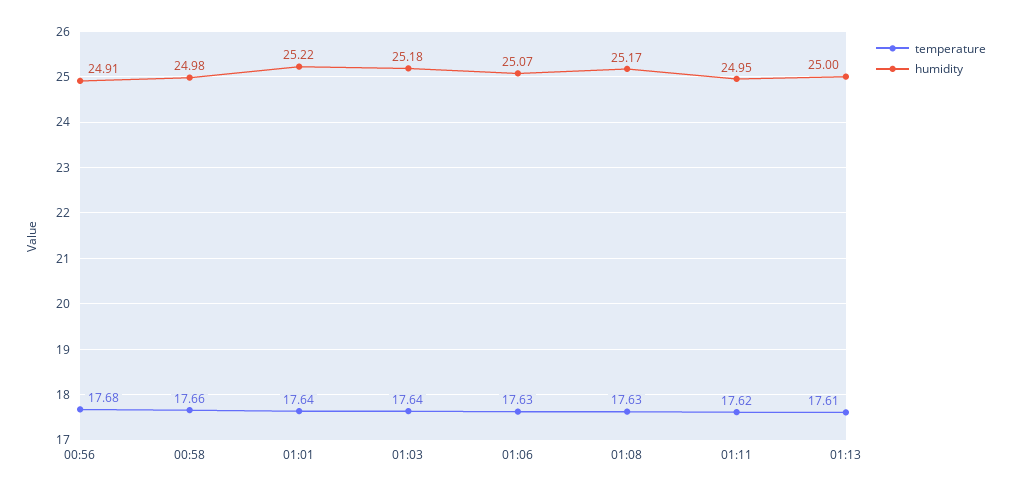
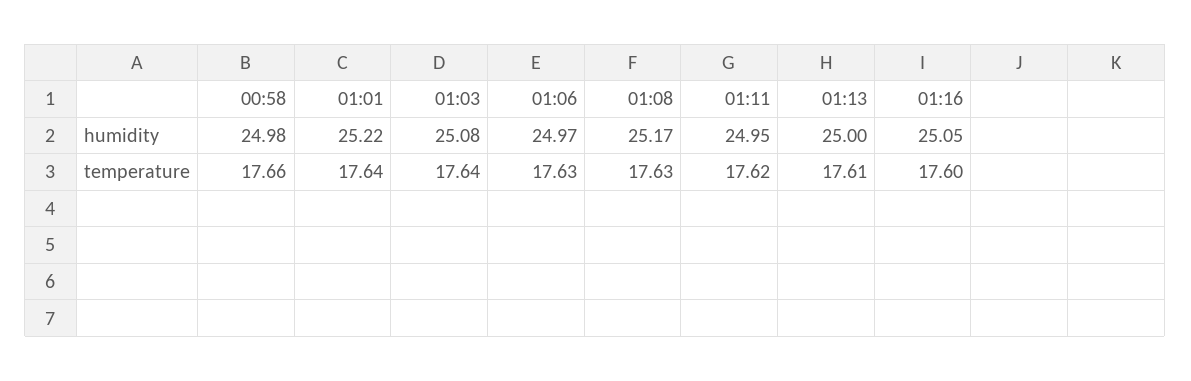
temperature, 00:56: 17.68 -> none
humidity, 00:56: 24.91 -> none
humidity, 01:03: 25.18 -> 25.08
humidity, 01:06: 25.07 -> 24.97
humidity, 01:16: none -> 25.05
temperature, 01:16: none -> 17.6

